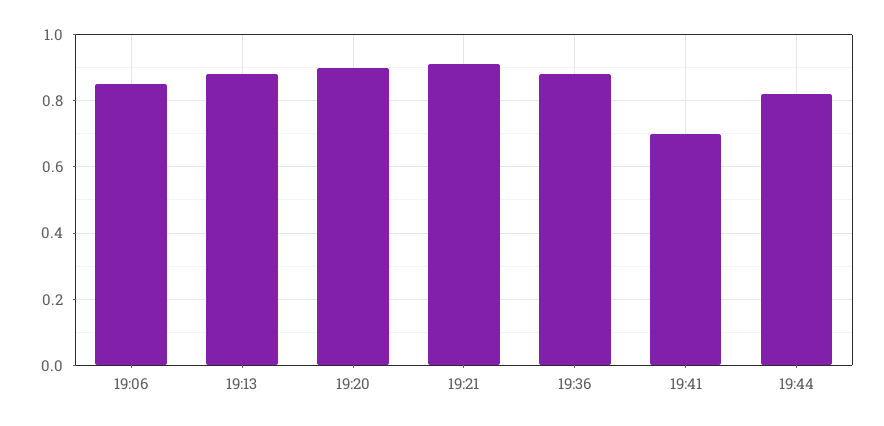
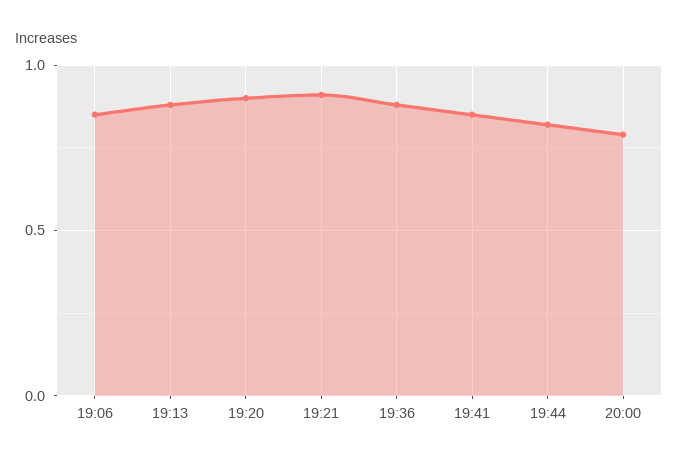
19:41: 0.7 -> 0.85
20:00: none -> 0.8

